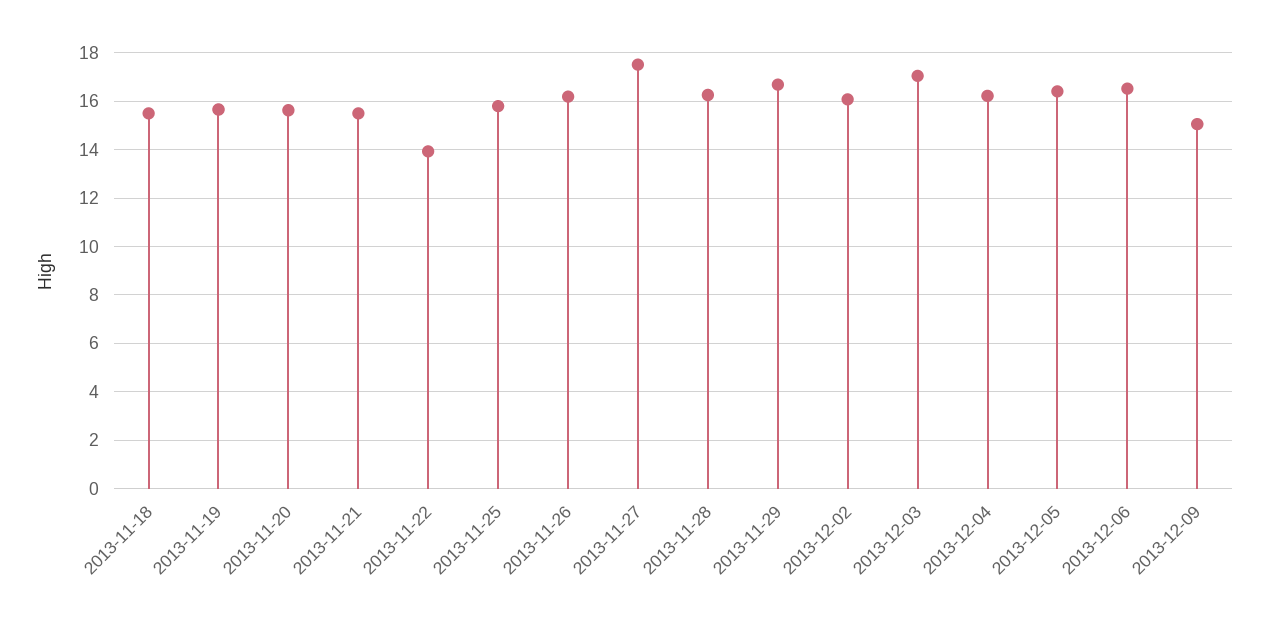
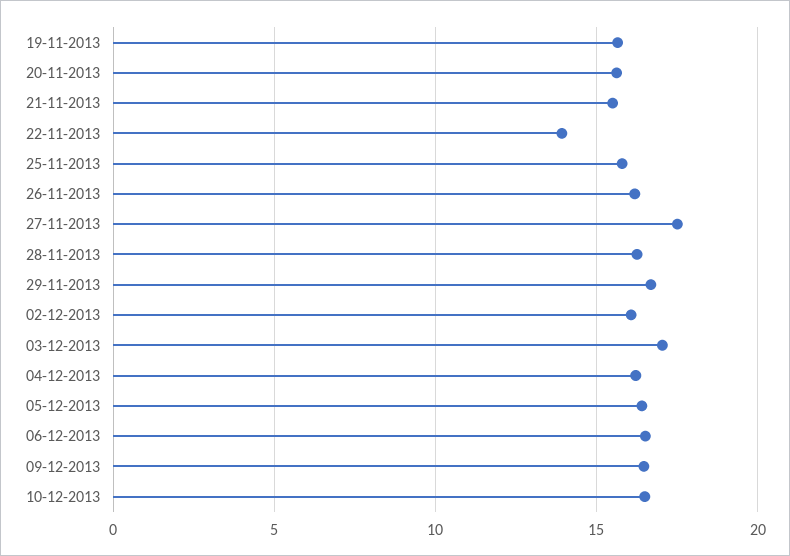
2013-11-18: 15.5 -> none
2013-12-09: 15 -> 16.5
10-12-2013: none -> 16.5

